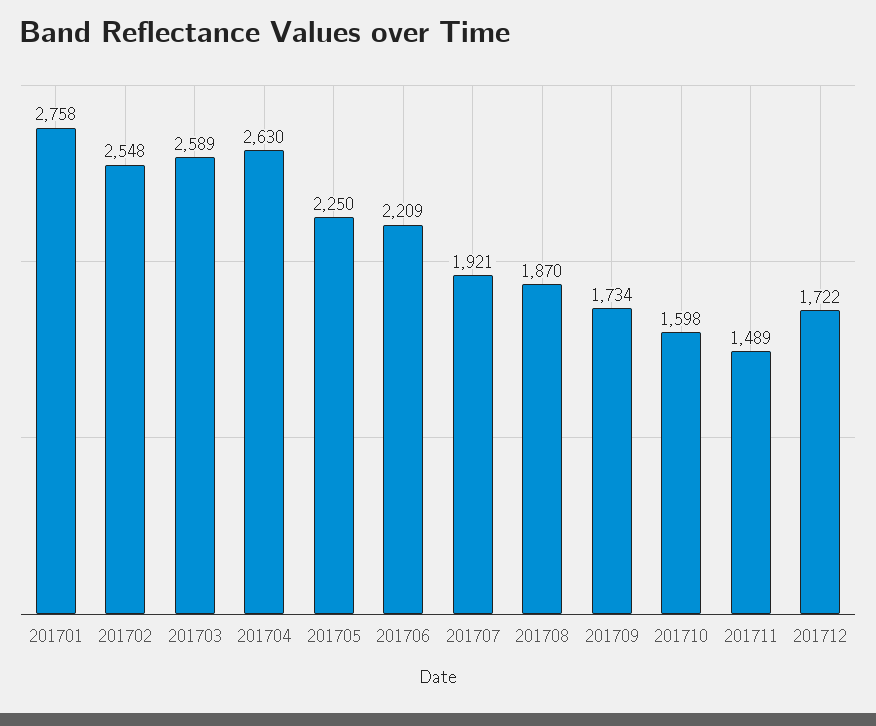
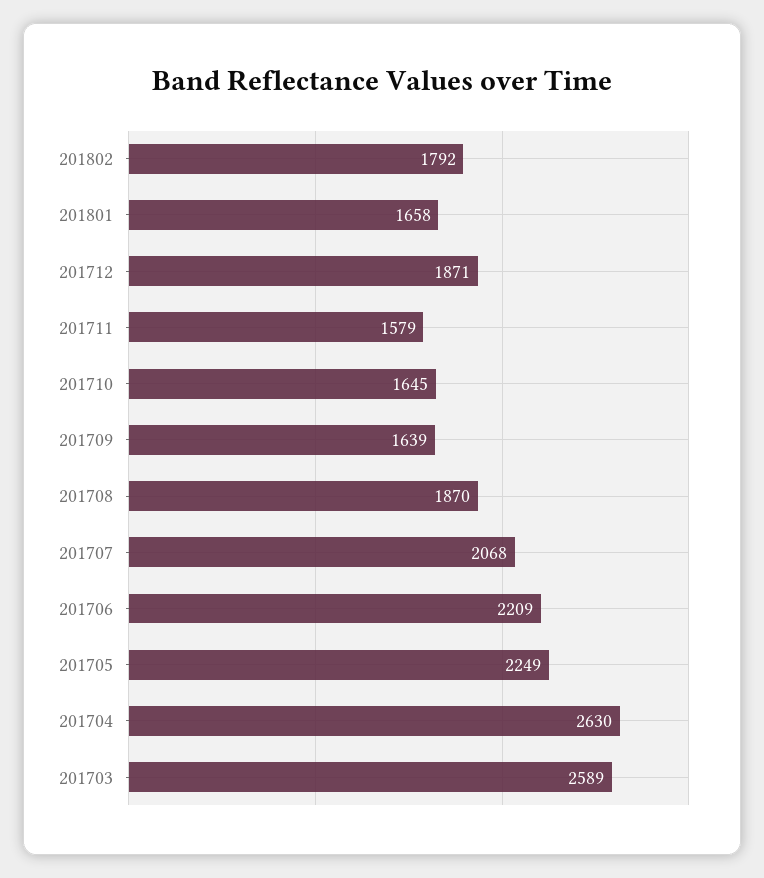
201701: 2758 -> none
201702: 2548 -> none
201705: 2250 -> 2249
201707: 1921 -> 2068
201709: 1734 -> 1639
201710: 1598 -> 1645
201711: 1489 -> 1579
201712: 1722 -> 1871
201802: none -> 1792
201801: none -> 1658

